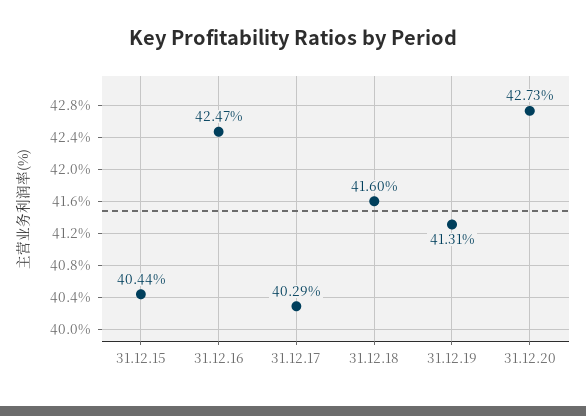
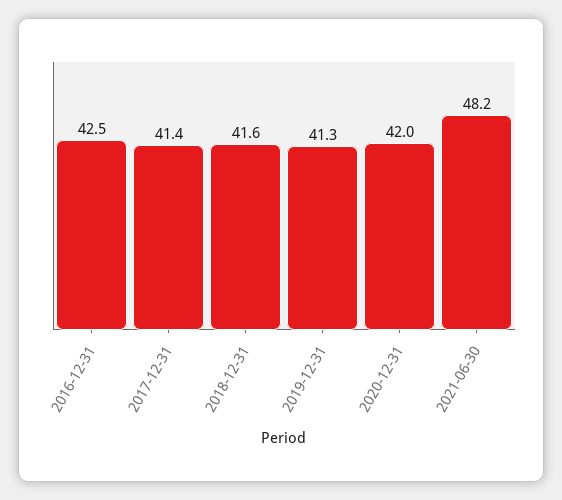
31.12.15: 40.44 -> none
31.12.17: 40.29 -> 41.4
31.12.20: 42.73 -> 42
2021-06-30: none -> 48.2

